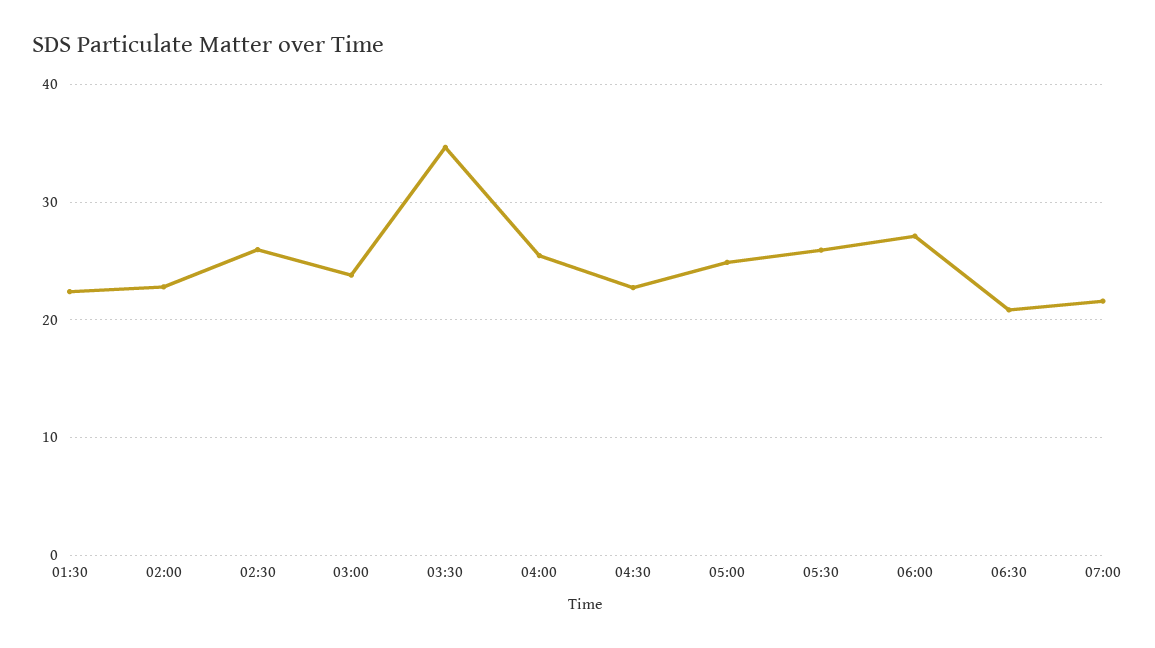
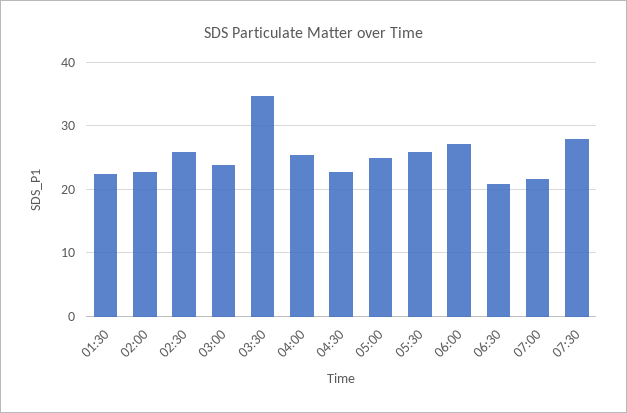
07:30: none -> 28

